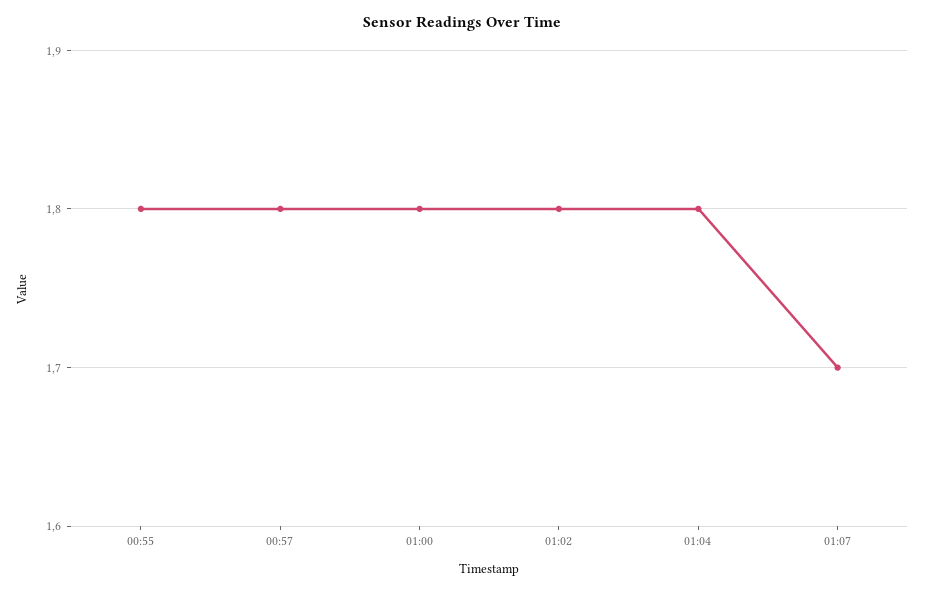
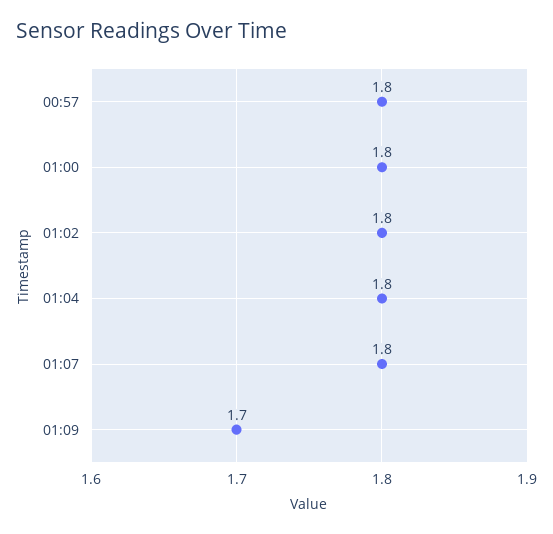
00:55: 1.8 -> none
01:07: 1.7 -> 1.8
01:09: none -> 1.7

